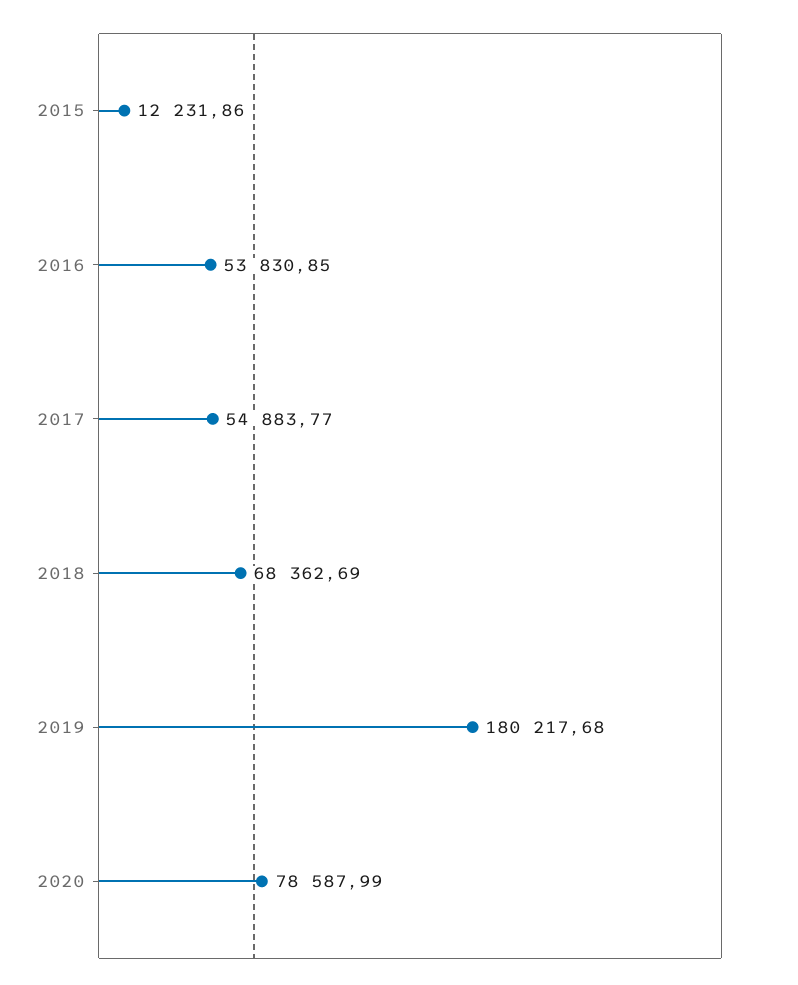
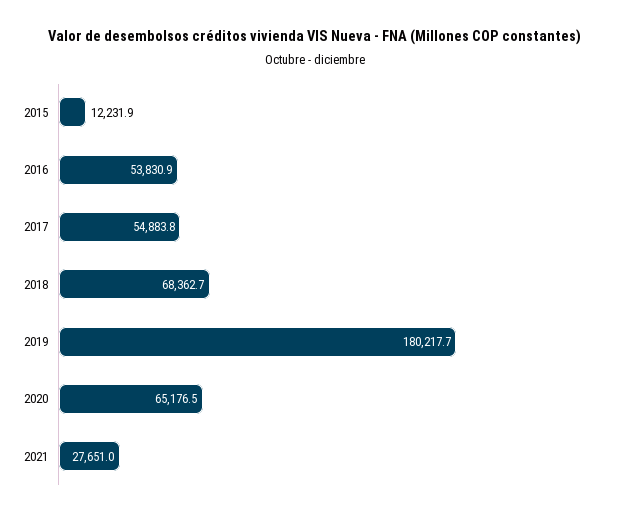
2020: 78587.99 -> 65176.5
2021: none -> 27651

